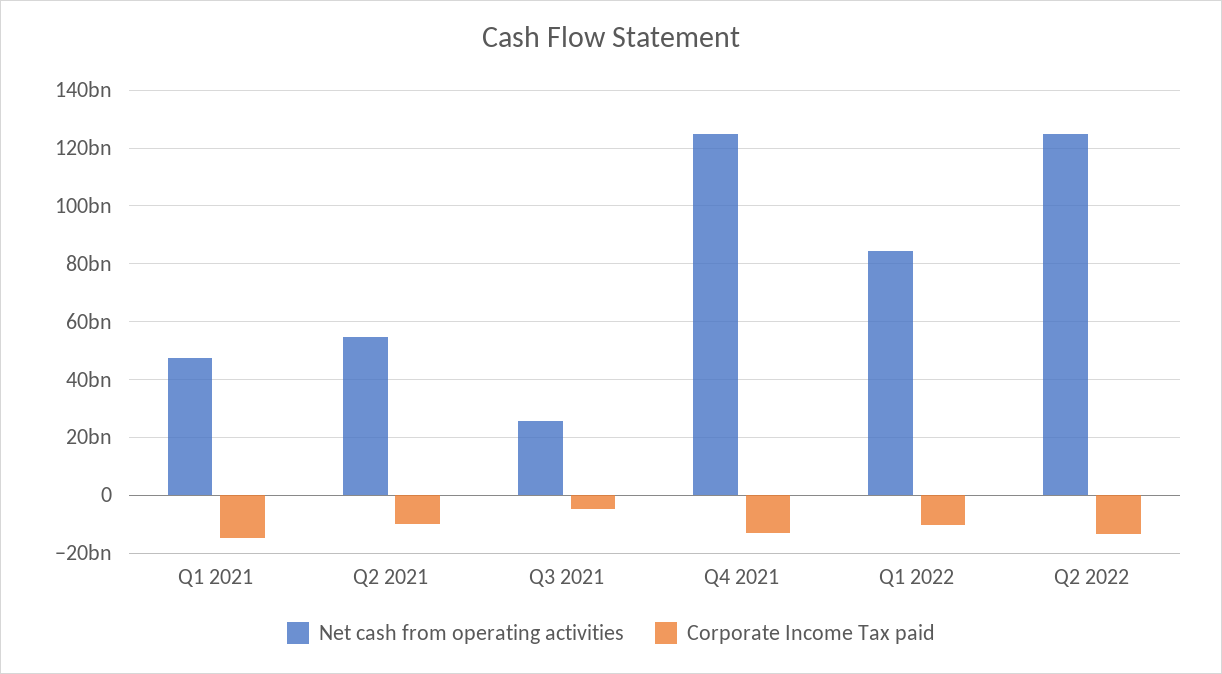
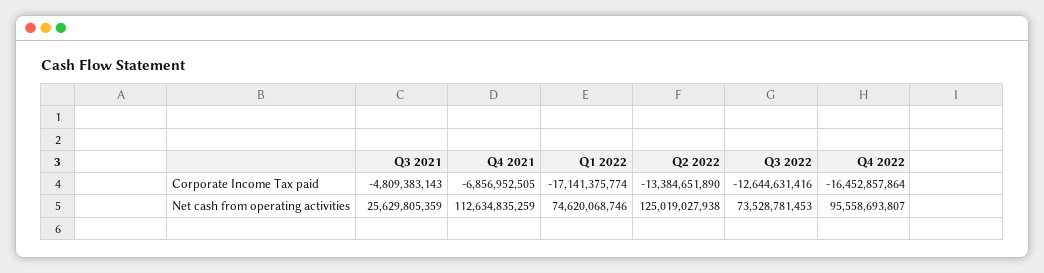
Net cash from operating activities, Q1 2021: 47500000000 -> none
Corporate Income Tax paid, Q1 2021: -15000000000 -> none
Net cash from operating activities, Q2 2021: 55000000000 -> none
Corporate Income Tax paid, Q2 2021: -10000000000 -> none
Net cash from operating activities, Q4 2021: 125000000000 -> 112634835259
Corporate Income Tax paid, Q4 2021: -12500000000 -> -6856952505
Net cash from operating activities, Q1 2022: 85000000000 -> 74620068746
Corporate Income Tax paid, Q1 2022: -10000000000 -> -17141375774
Corporate Income Tax paid, Q3 2022: none -> -12644631416
Corporate Income Tax paid, Q4 2022: none -> -16452857864
Net cash from operating activities, Q3 2022: none -> 73528781453
Net cash from operating activities, Q4 2022: none -> 95558693807

